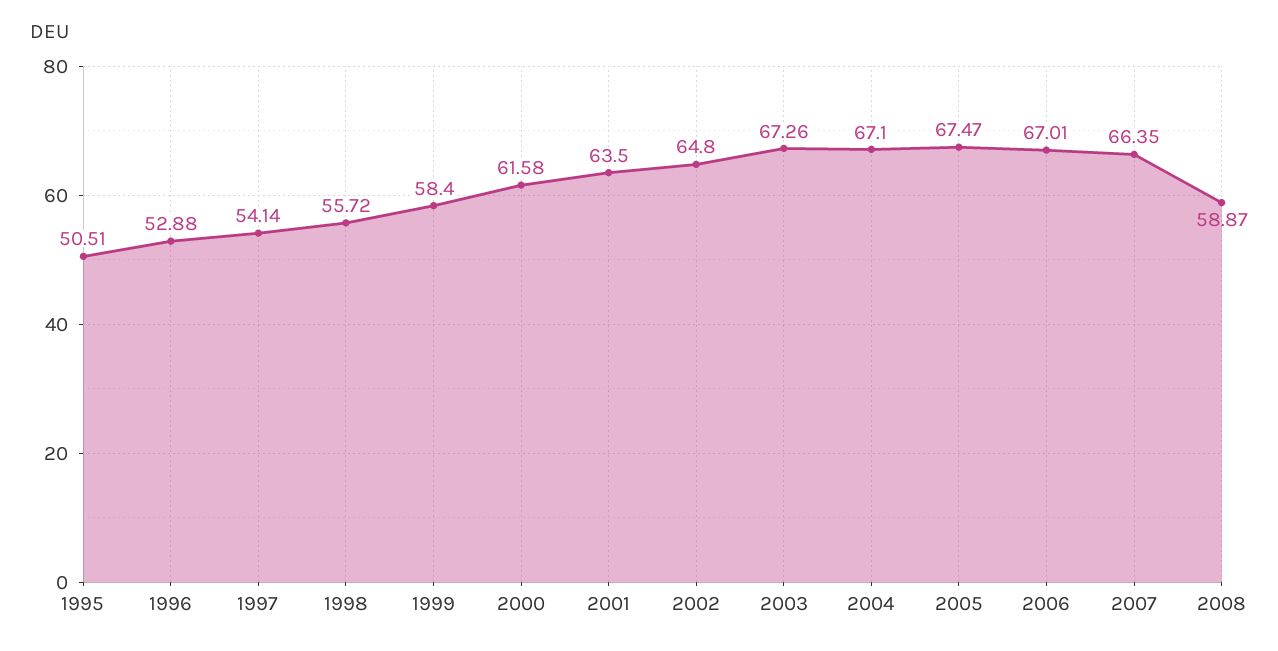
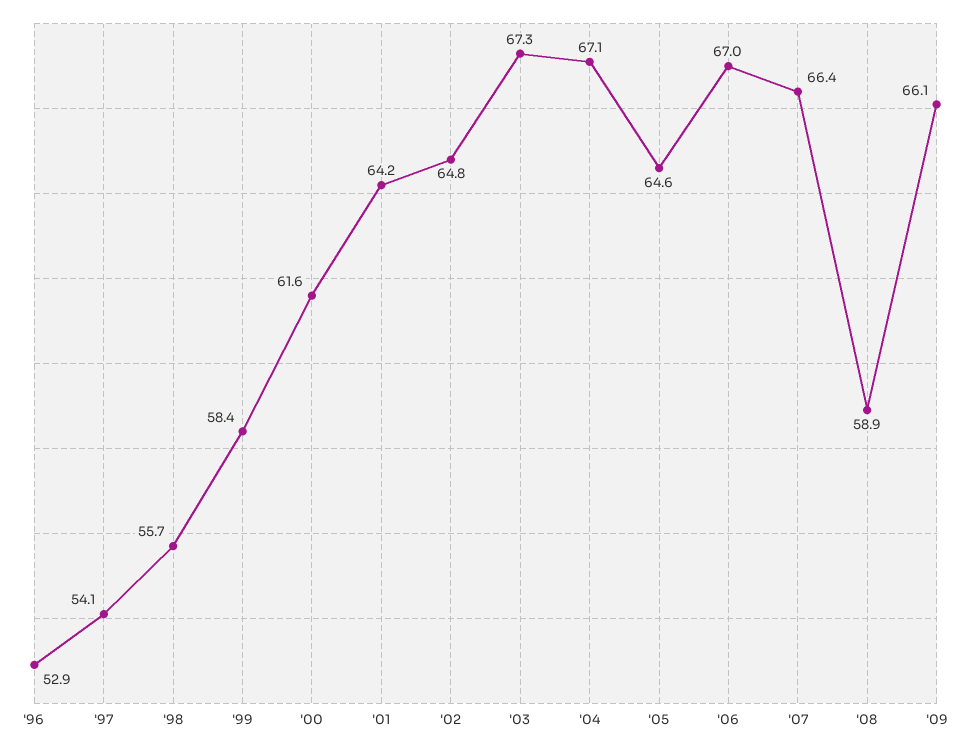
1995: 50.51 -> none
2001: 63.5 -> 64.2
2005: 67.47 -> 64.6
'09: none -> 66.1

